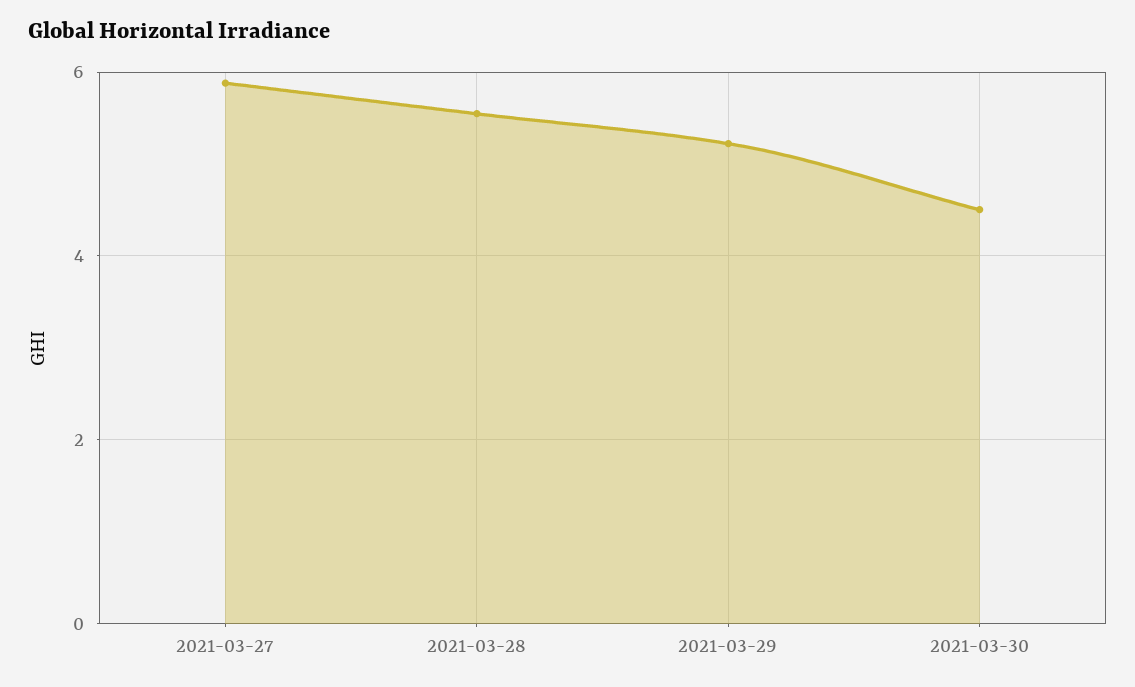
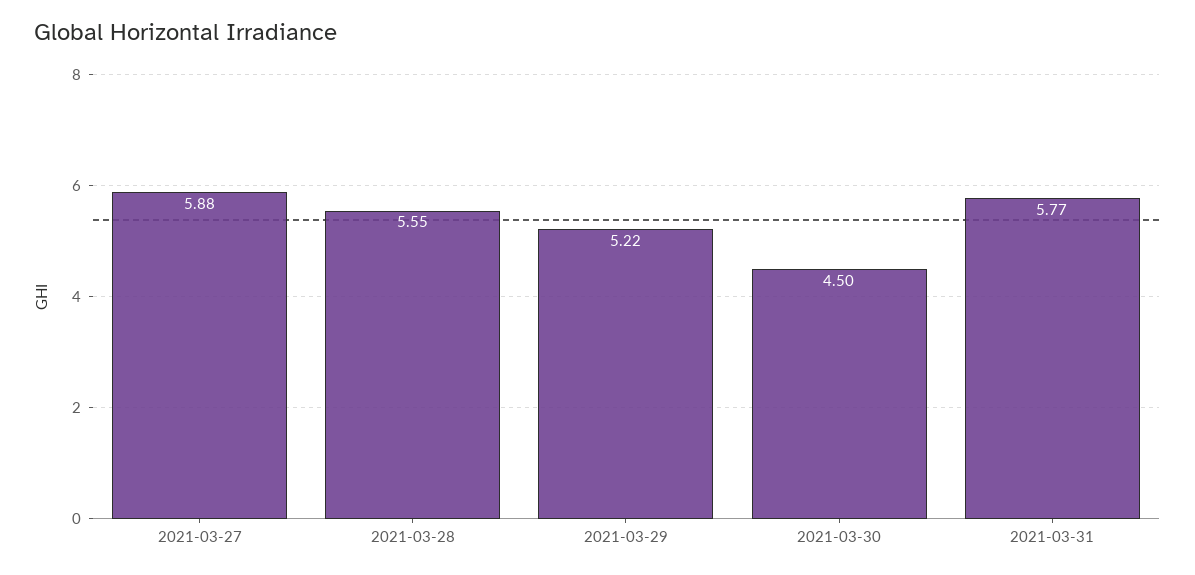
2021-03-31: none -> 5.77

